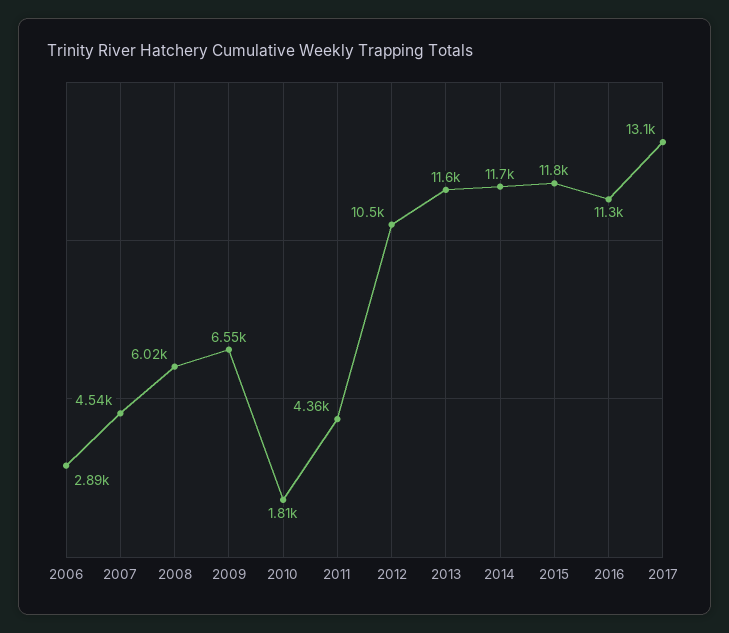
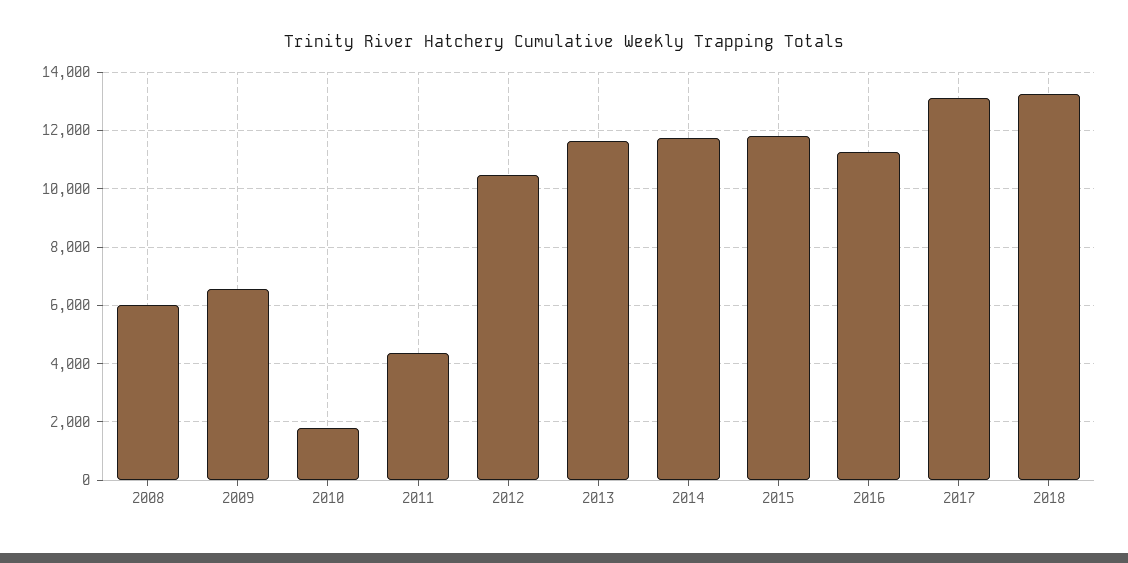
2006: 2890 -> none
2007: 4540 -> none
2018: none -> 13250

